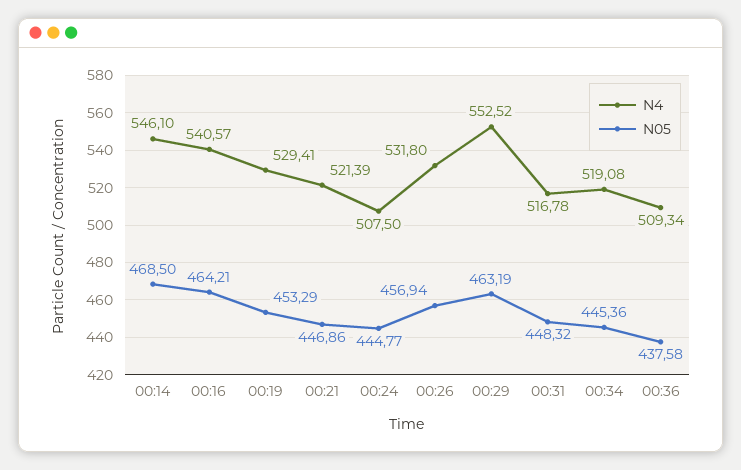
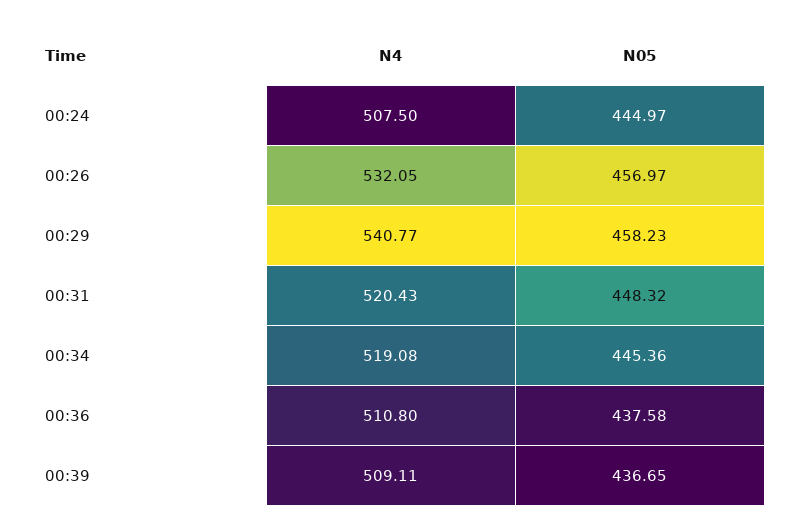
N4, 00:14: 546.1 -> none
N05, 00:14: 468.5 -> none
N4, 00:16: 540.57 -> none
N05, 00:16: 464.21 -> none
N4, 00:19: 529.41 -> none
N05, 00:19: 453.29 -> none
N4, 00:21: 521.39 -> none
N05, 00:21: 446.86 -> none
N05, 00:24: 444.77 -> 444.97
N4, 00:26: 531.8 -> 532.05
N05, 00:26: 456.94 -> 456.97
N4, 00:29: 552.52 -> 540.77
N05, 00:29: 463.19 -> 458.23
N4, 00:31: 516.78 -> 520.43
N4, 00:36: 509.34 -> 510.8
N4, 00:39: none -> 509.11
N05, 00:39: none -> 436.65

